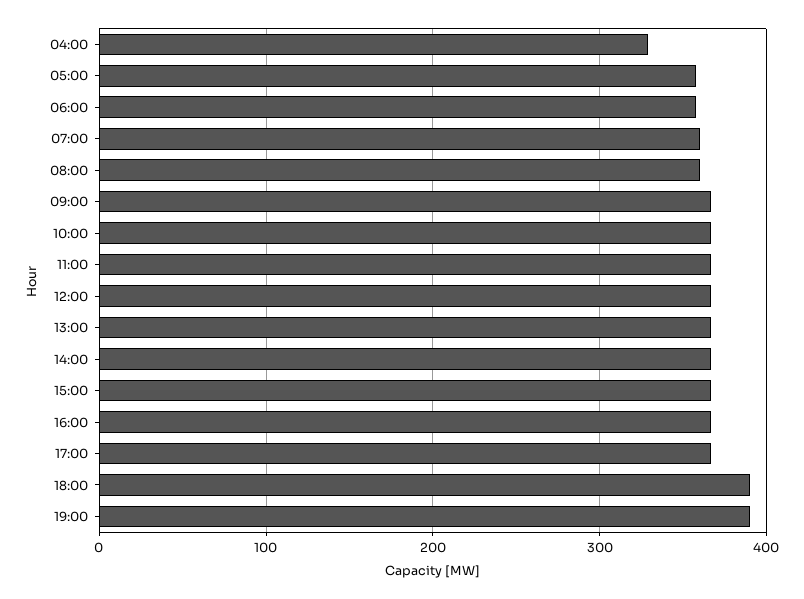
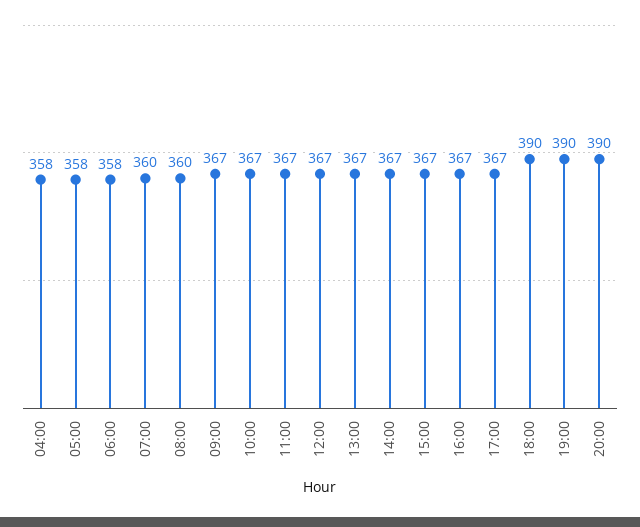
04:00: 330 -> 358
20:00: none -> 390

